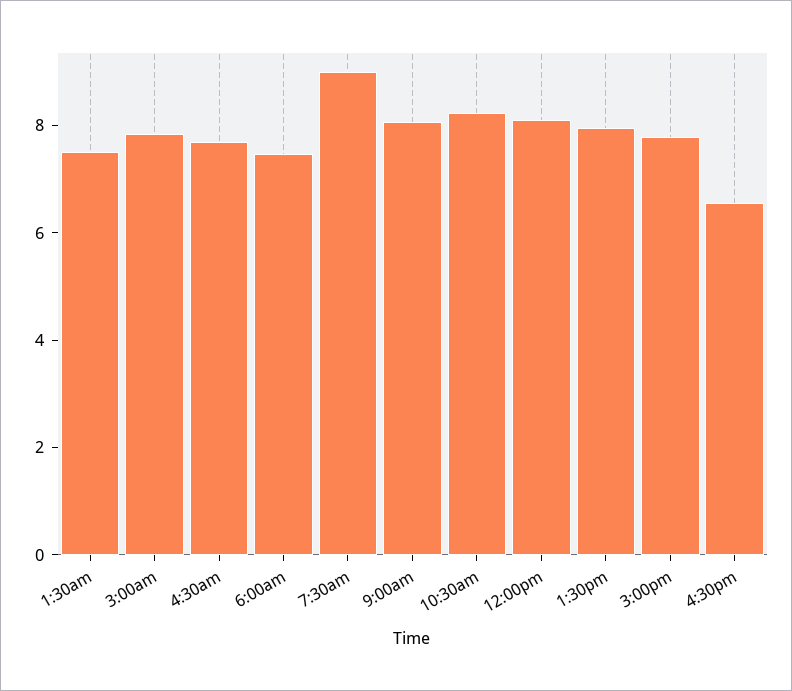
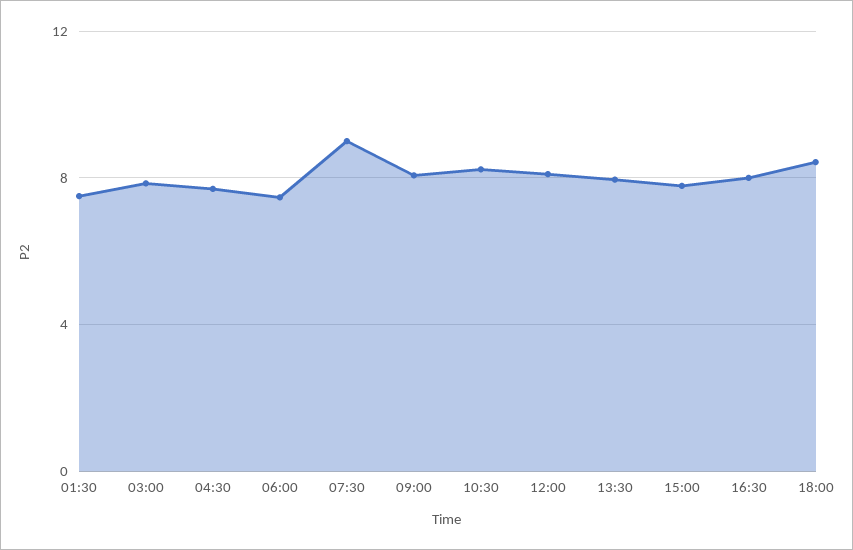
4:30pm: 6.5 -> 8
18:00: none -> 8.5

